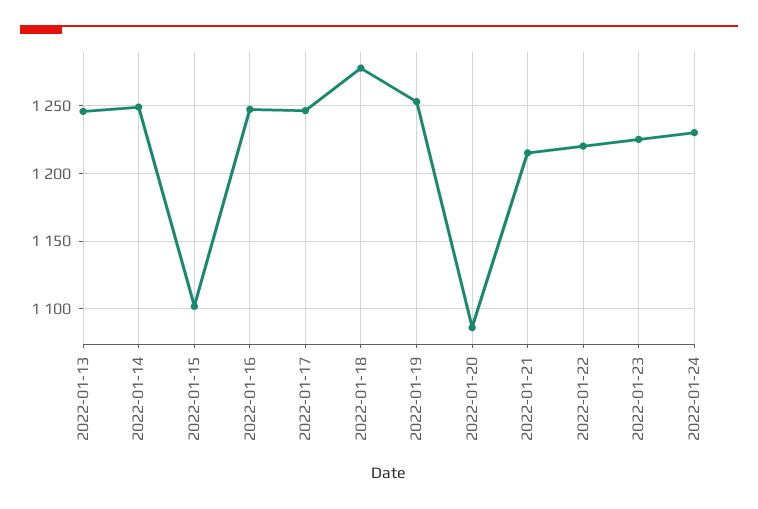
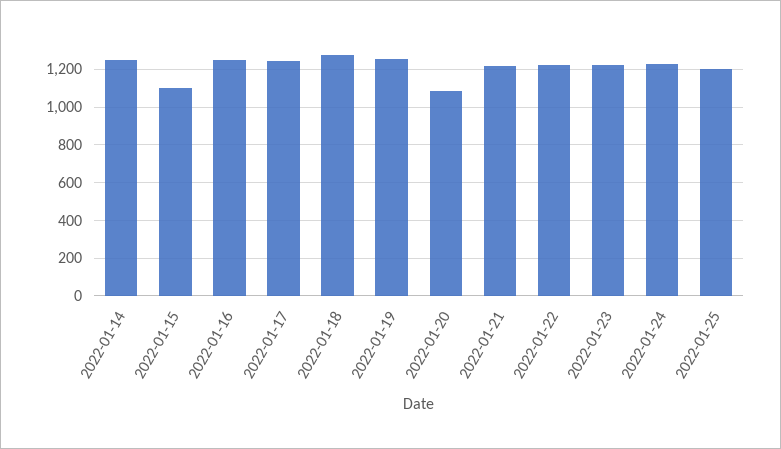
2022-01-13: 1245 -> none
2022-01-25: none -> 1200

